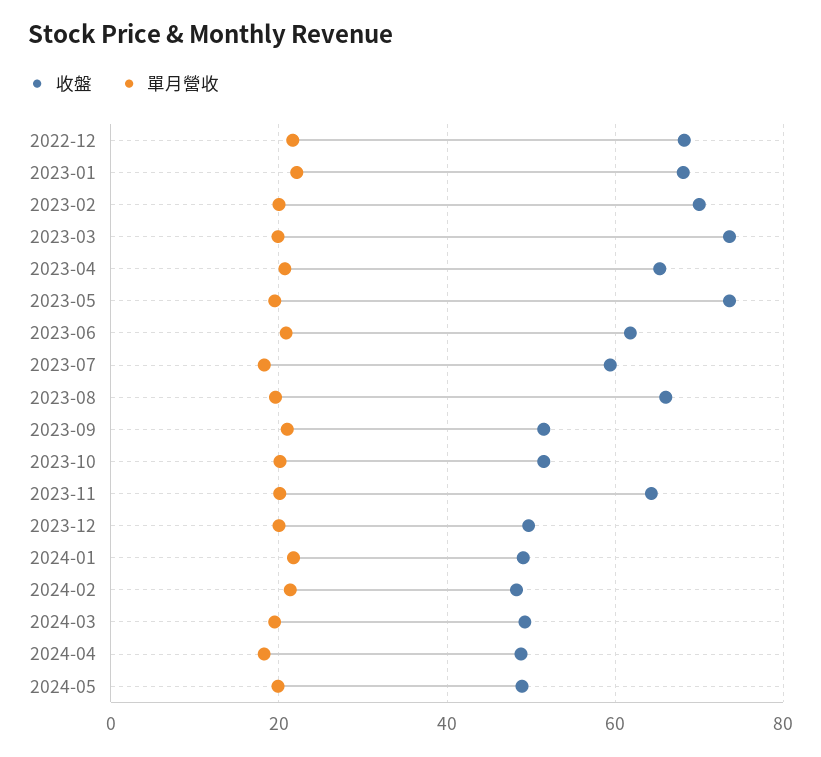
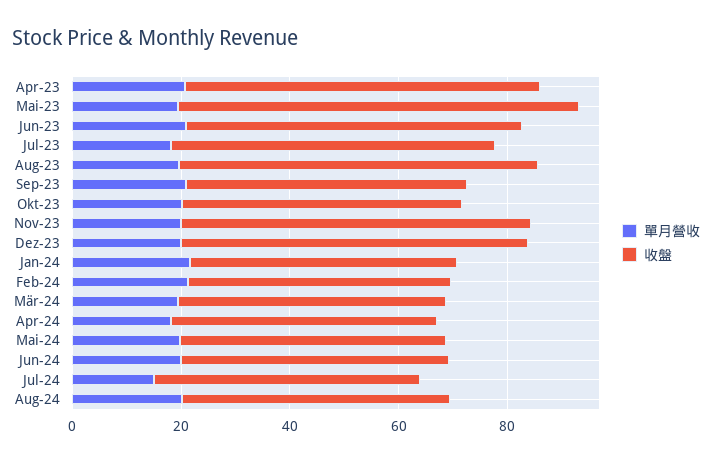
收盤, 2022-12: 68 -> none
單月營收, 2022-12: 22 -> none
收盤, 2023-01: 68 -> none
單月營收, 2023-01: 22 -> none
收盤, 2023-02: 70 -> none
單月營收, 2023-02: 20 -> none
收盤, 2023-03: 74 -> none
單月營收, 2023-03: 20 -> none
收盤, 2023-12: 50 -> 65
單月營收, Jun-24: none -> 20
收盤, Jun-24: none -> 50
單月營收, Jul-24: none -> 15
收盤, Jul-24: none -> 50
單月營收, Aug-24: none -> 20
收盤, Aug-24: none -> 50

